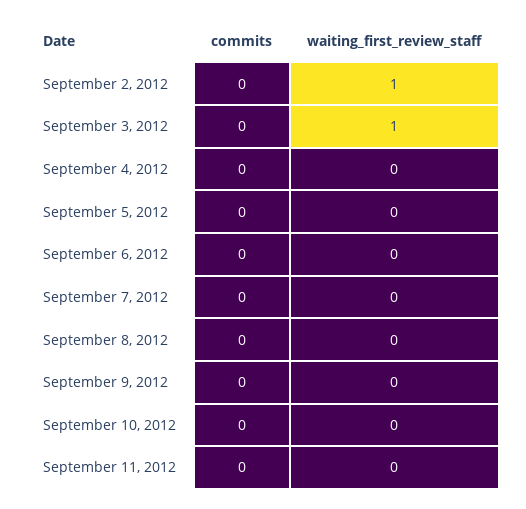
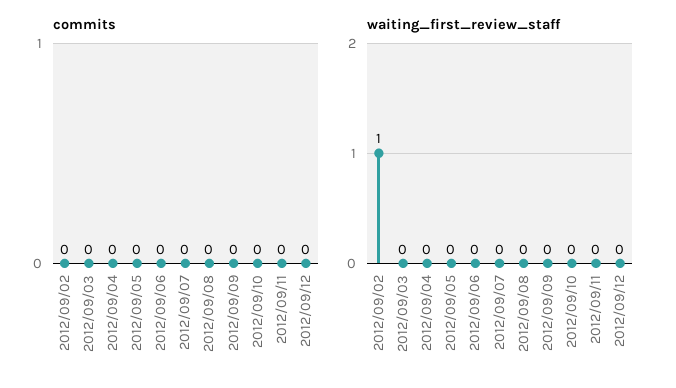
waiting_first_review_staff, September 3, 2012: 1 -> 0
commits, 2012/09/12: none -> 0
waiting_first_review_staff, 2012/09/12: none -> 0

